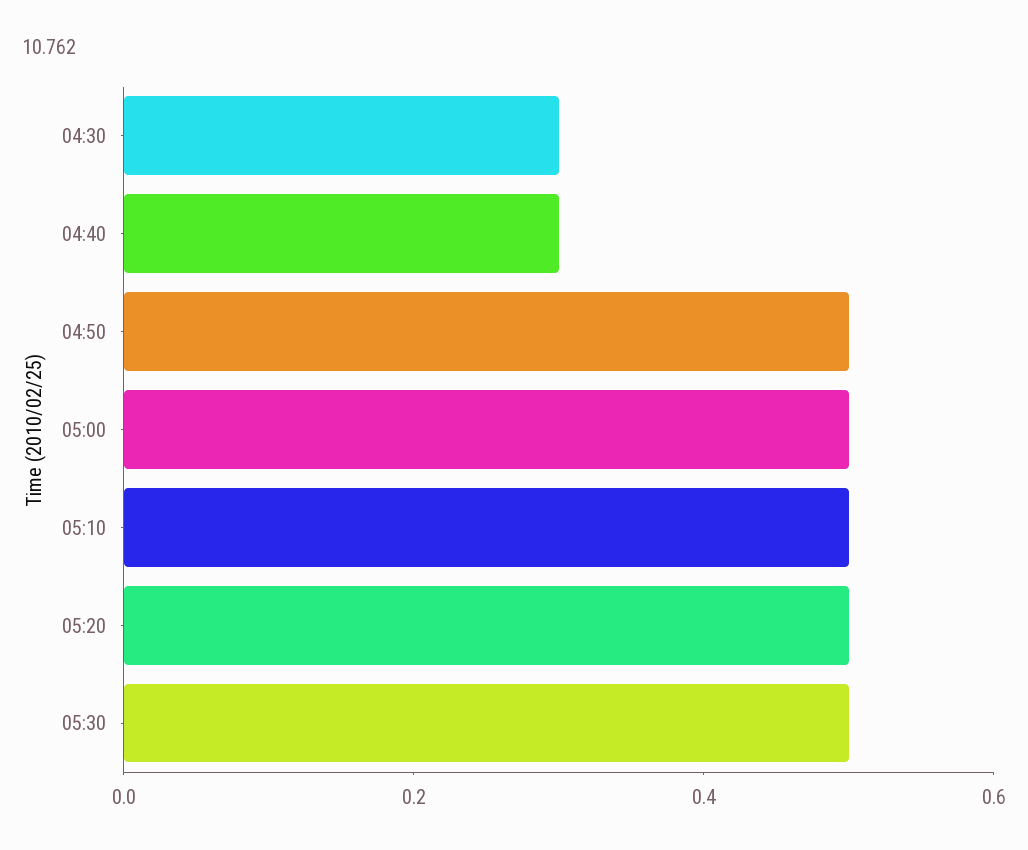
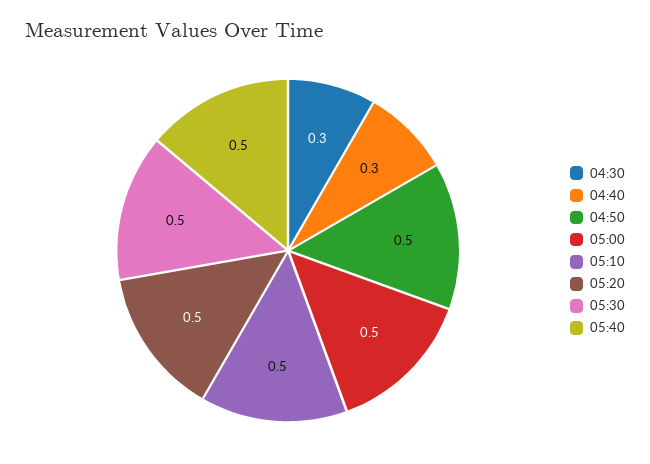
05:40: none -> 0.5

